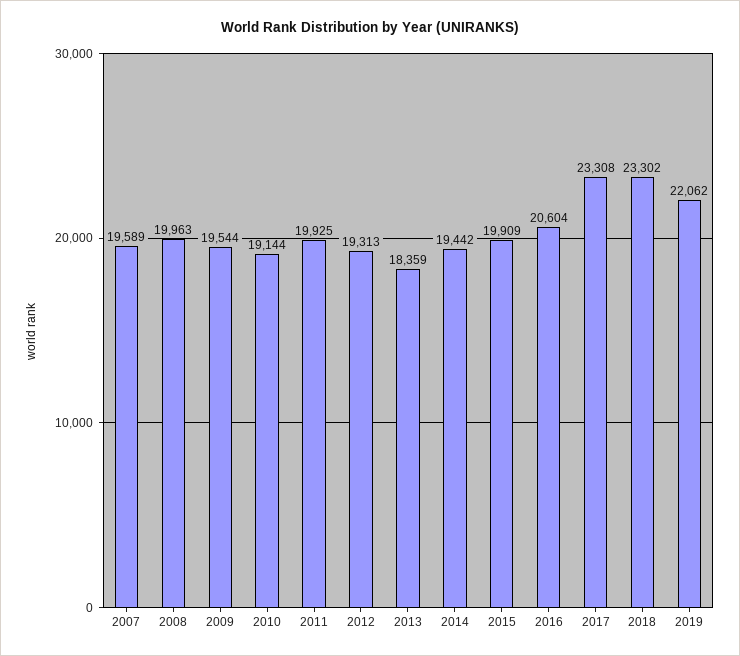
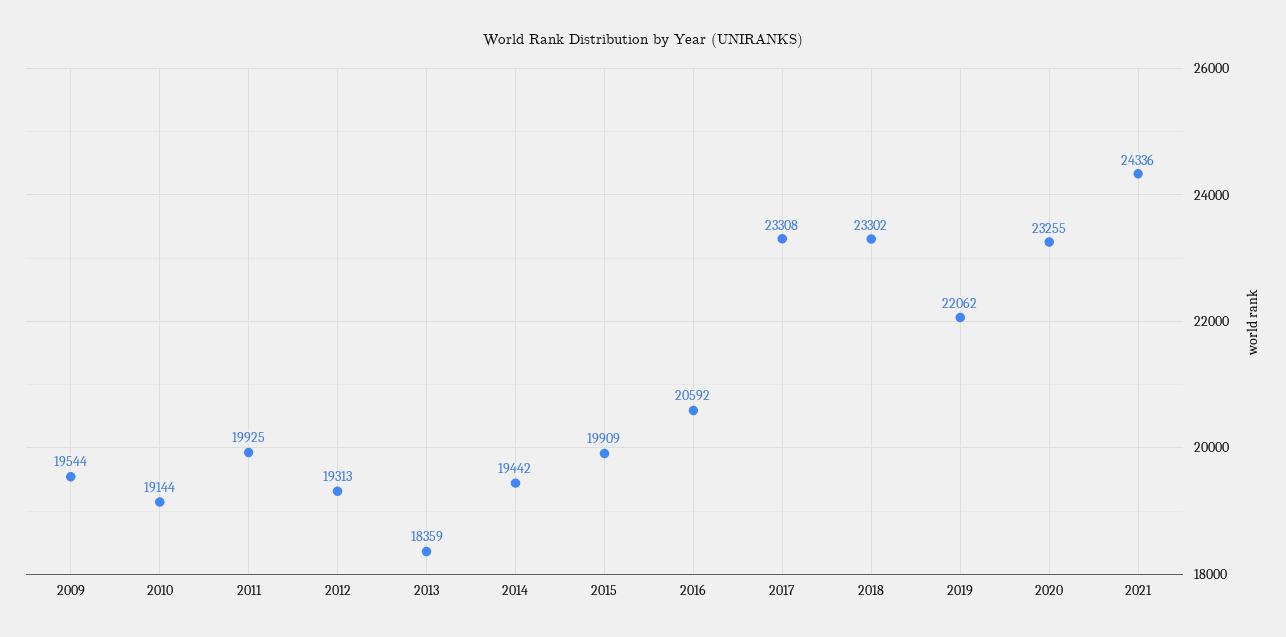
2007: 19589 -> none
2008: 19963 -> none
2016: 20604 -> 20592
2020: none -> 23255
2021: none -> 24336

